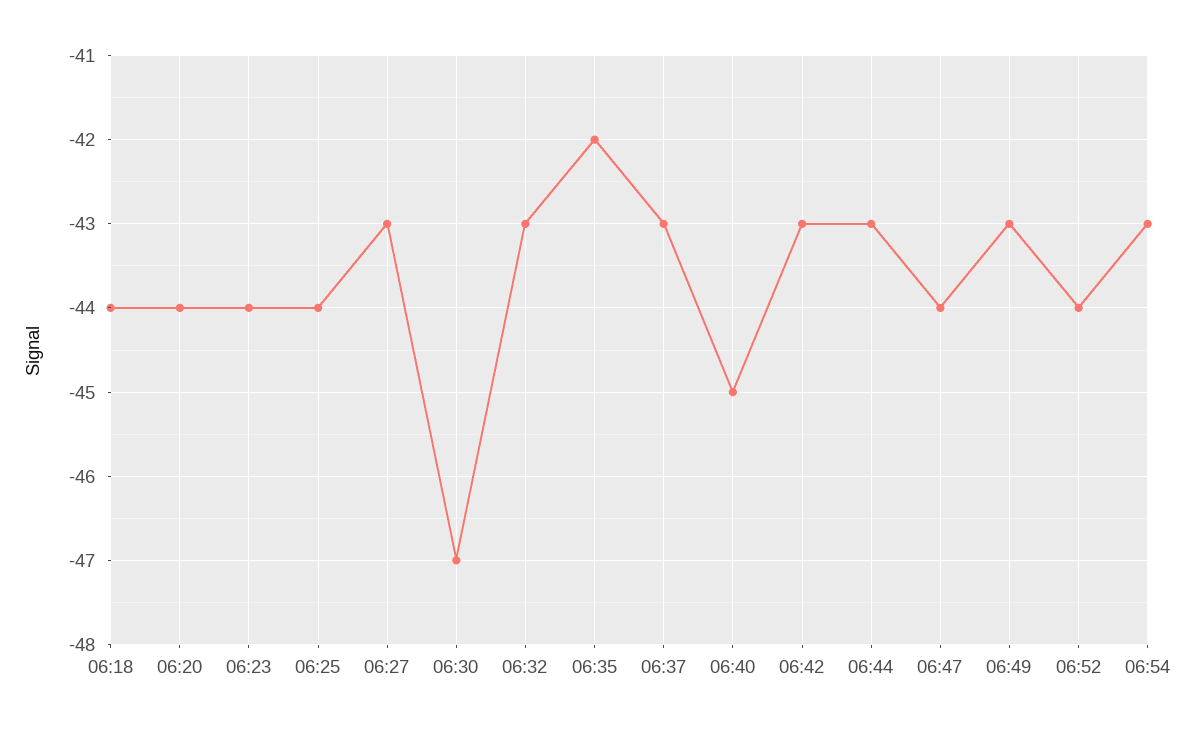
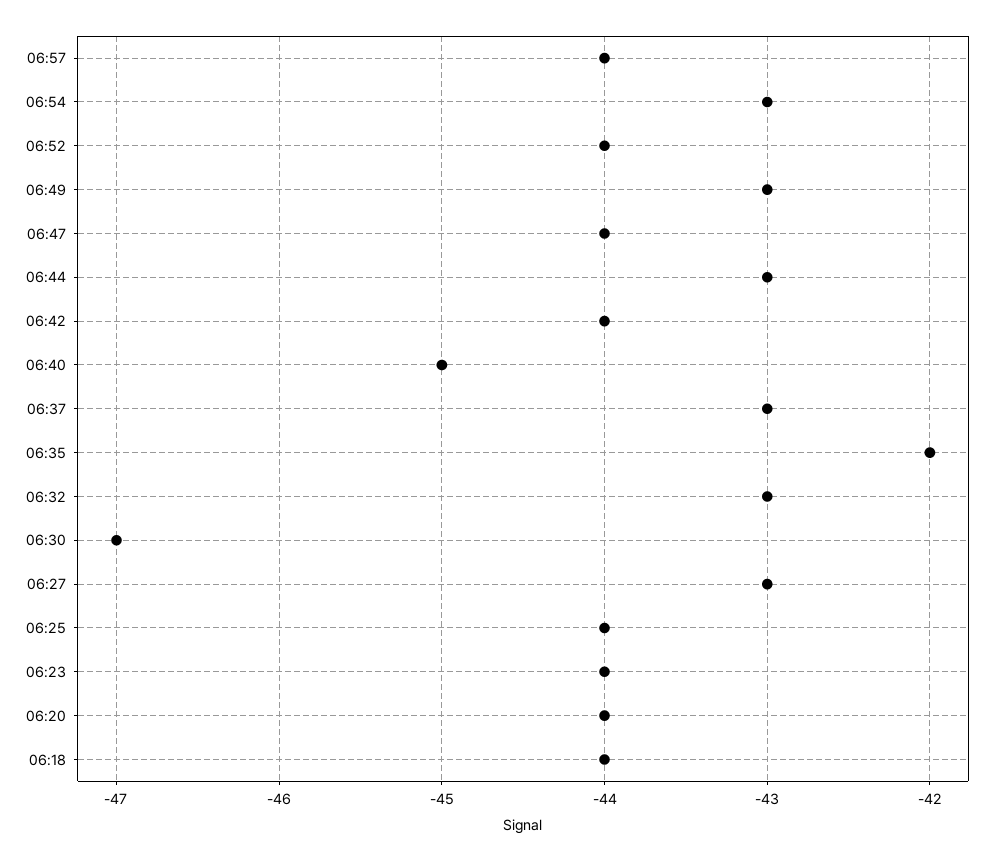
06:42: -43 -> -44
06:57: none -> -44

